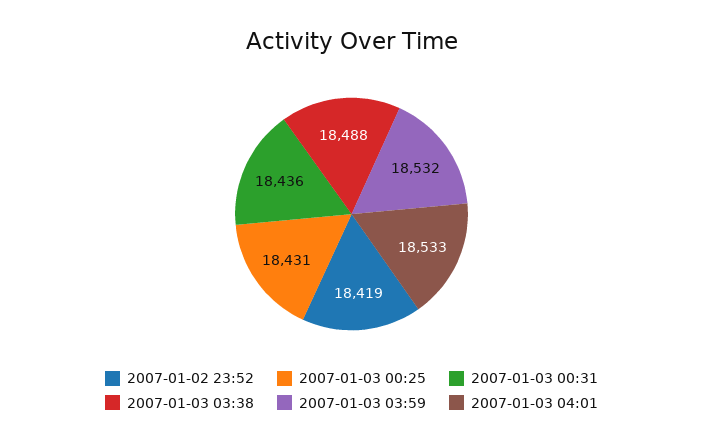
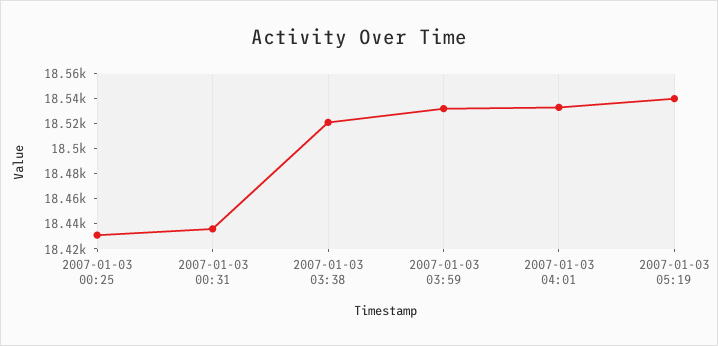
2007-01-02 23:52: 18419 -> none
2007-01-03 03:38: 18488 -> 18520
2007-01-03 05:19: none -> 18540

